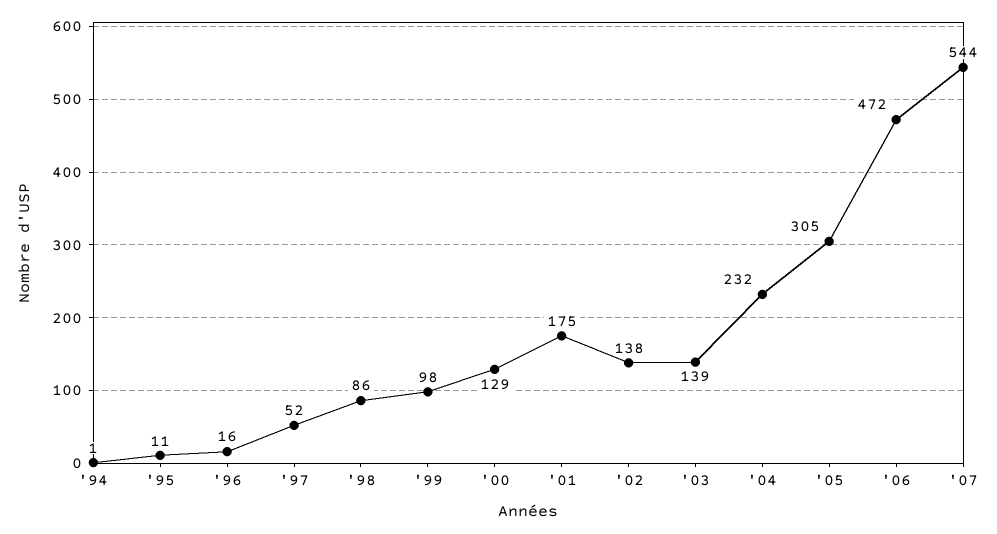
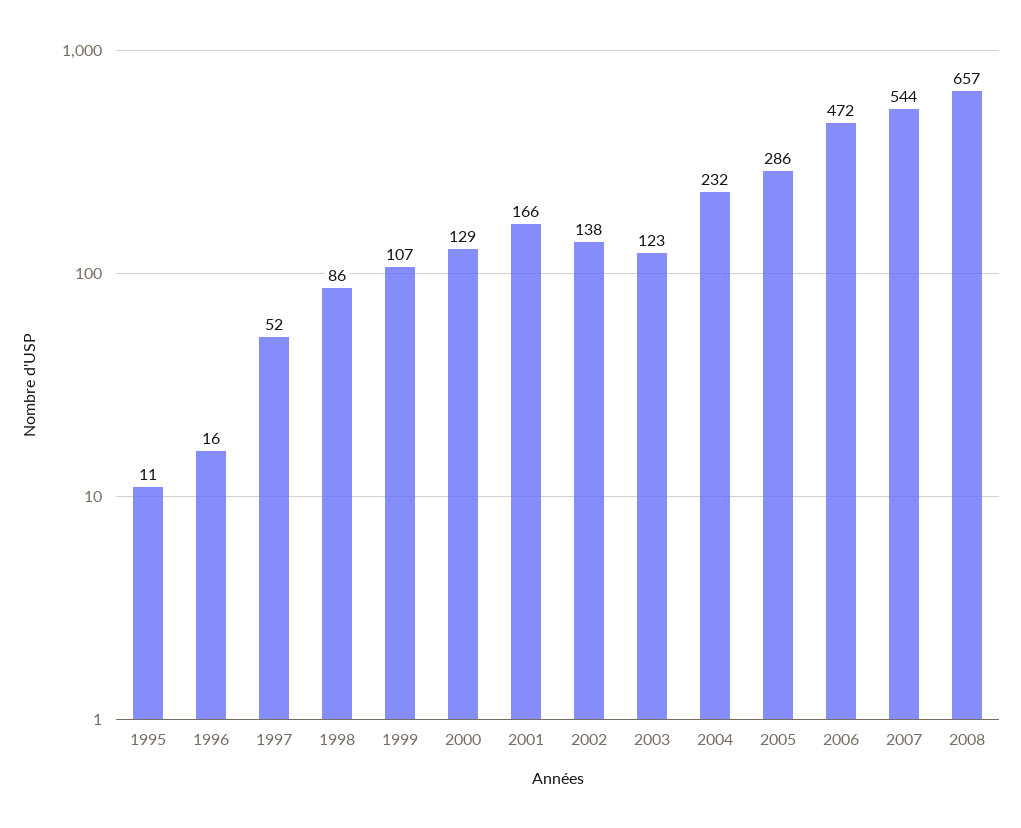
'94: 1 -> none
'99: 98 -> 107
'01: 175 -> 166
'03: 139 -> 123
'05: 305 -> 286
2008: none -> 657

